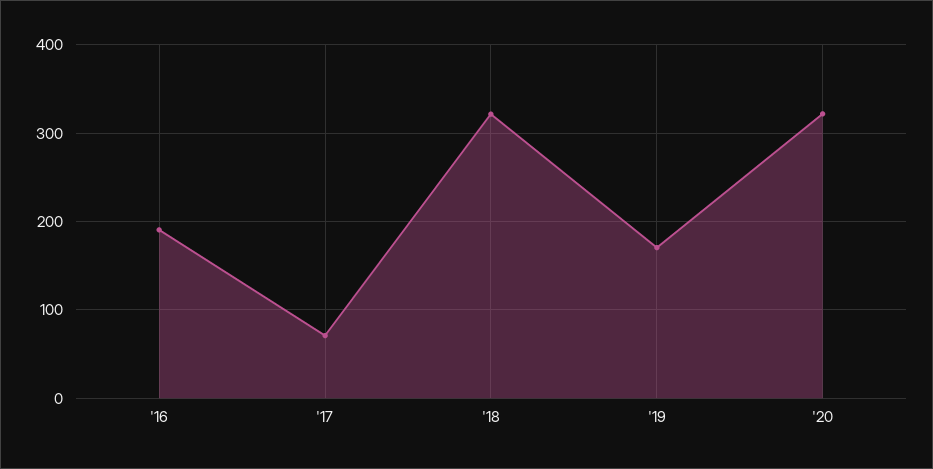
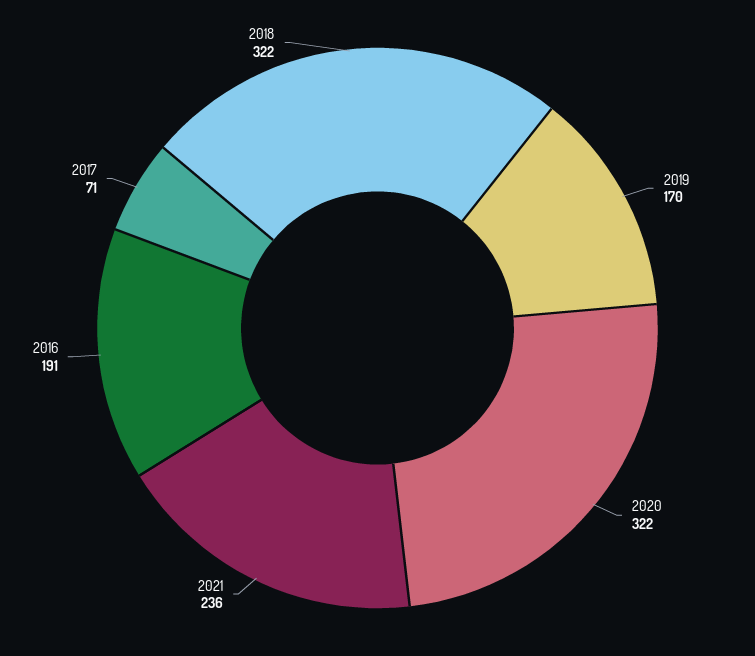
2021: none -> 236

